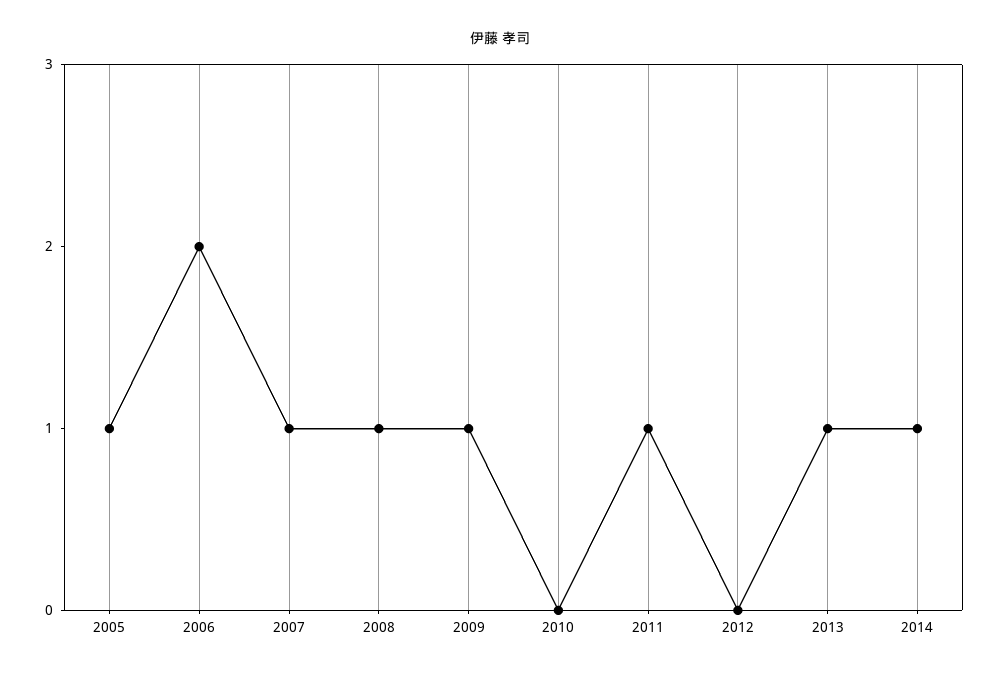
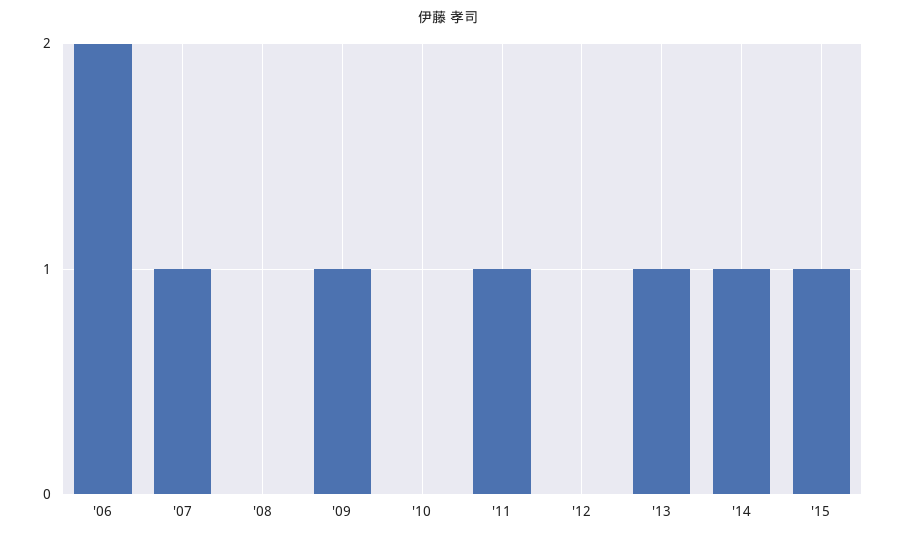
2005: 1 -> none
2008: 1 -> 0
'15: none -> 1

